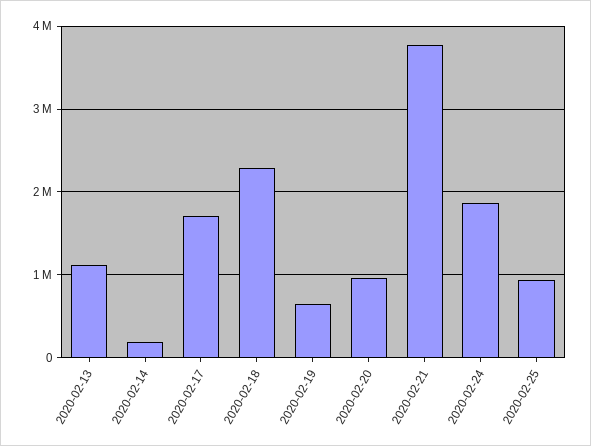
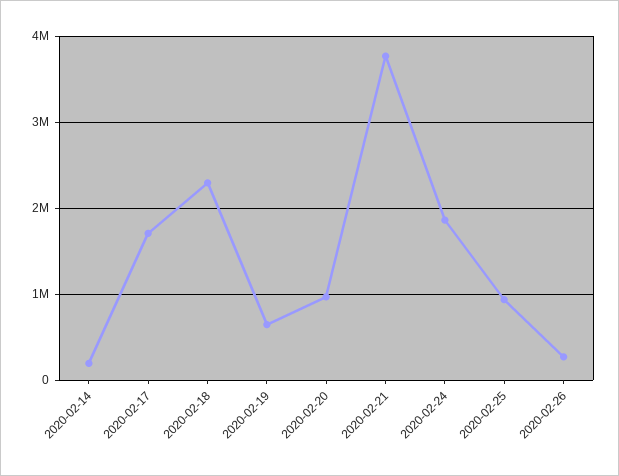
2020-02-13: 1100000 -> none
2020-02-26: none -> 300000

